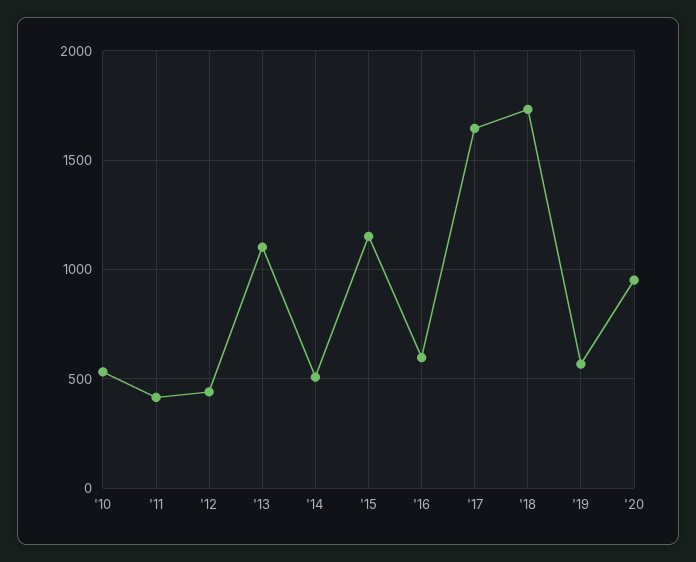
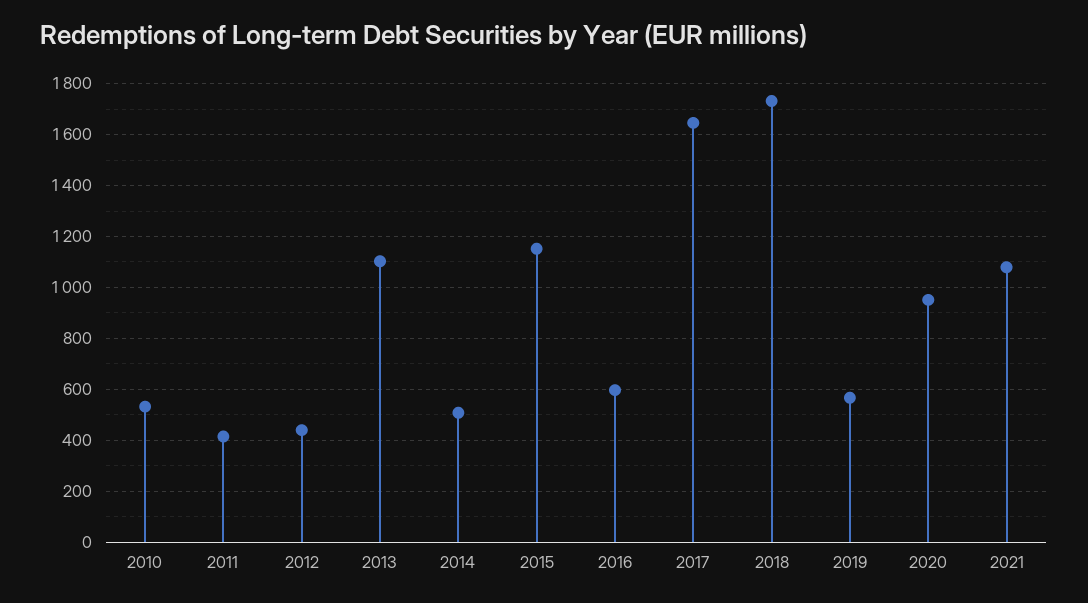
2021: none -> 1075

